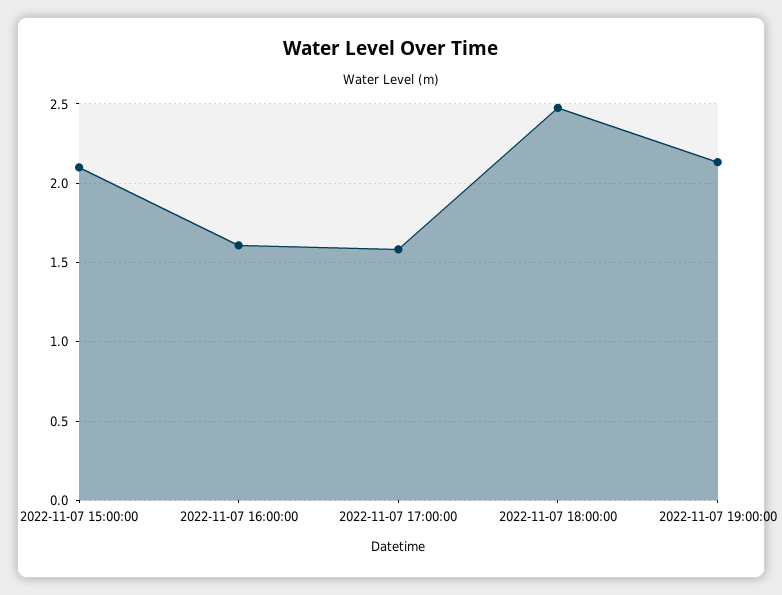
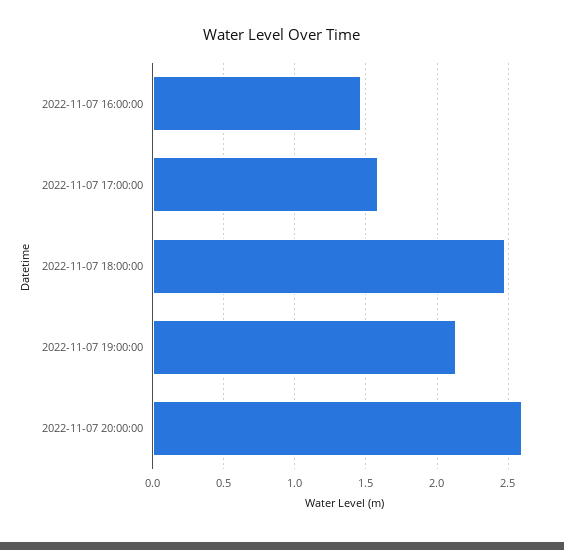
2022-11-07 15:00:00: 2.1 -> none
2022-11-07 16:00:00: 1.6 -> 1.45
2022-11-07 20:00:00: none -> 2.6

